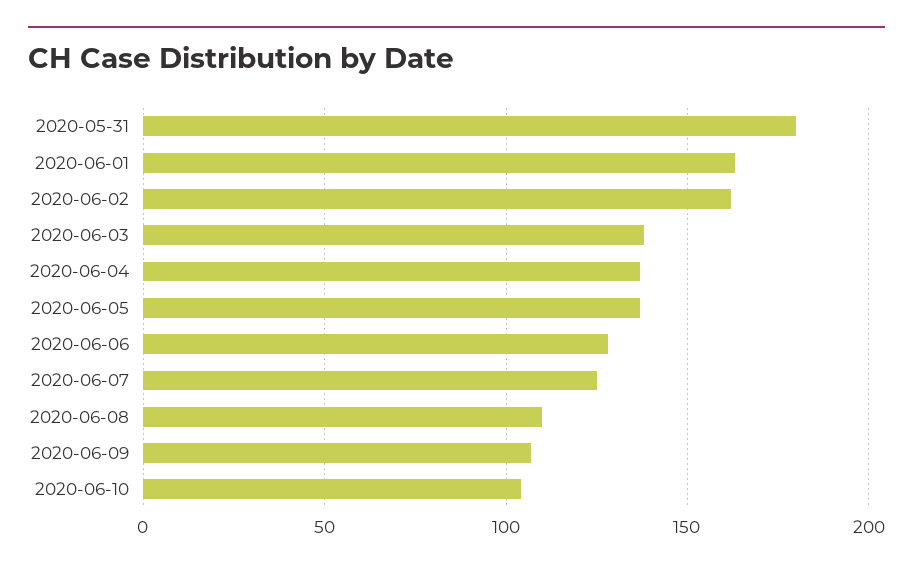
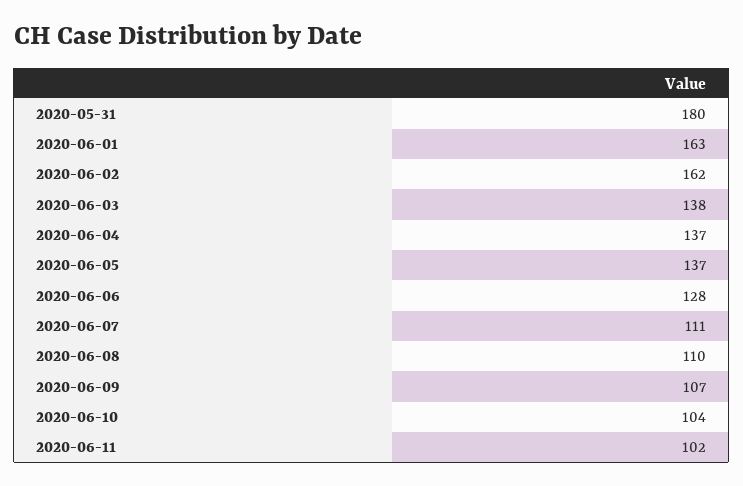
2020-06-07: 125 -> 111
2020-06-11: none -> 102

